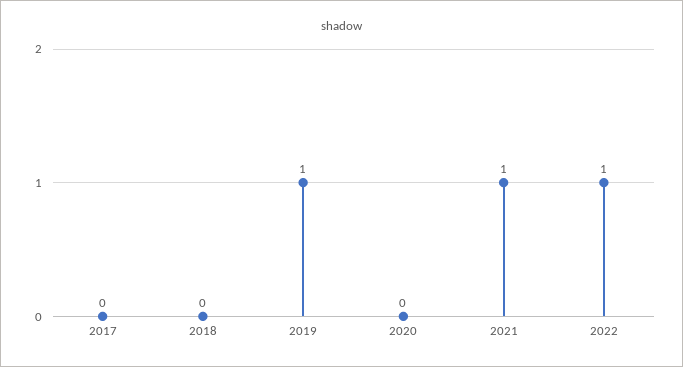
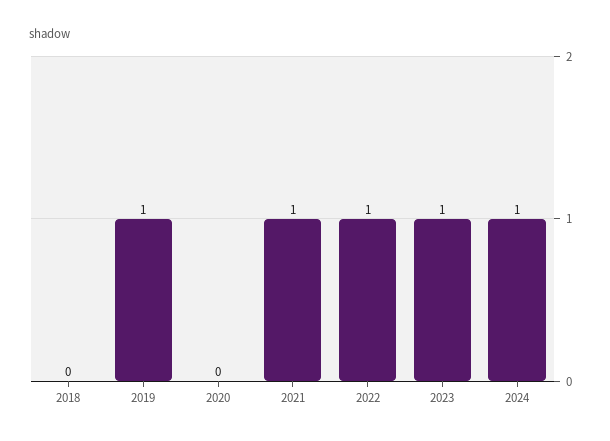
2017: 0 -> none
2023: none -> 1
2024: none -> 1

